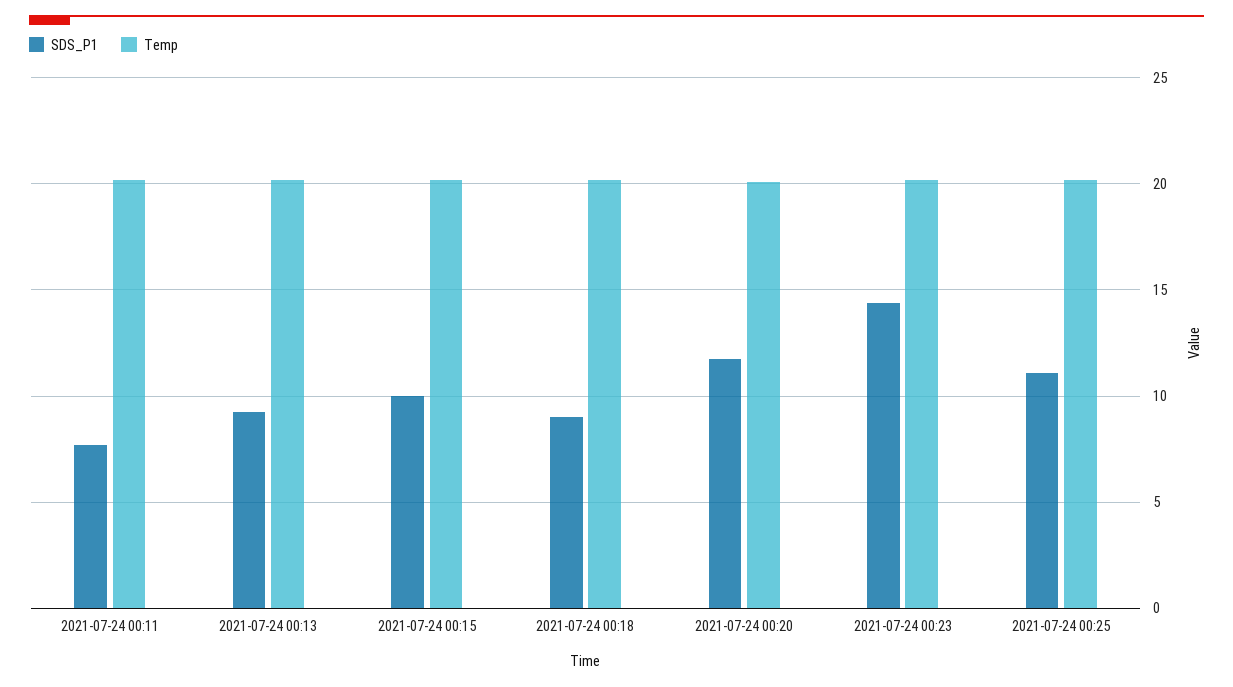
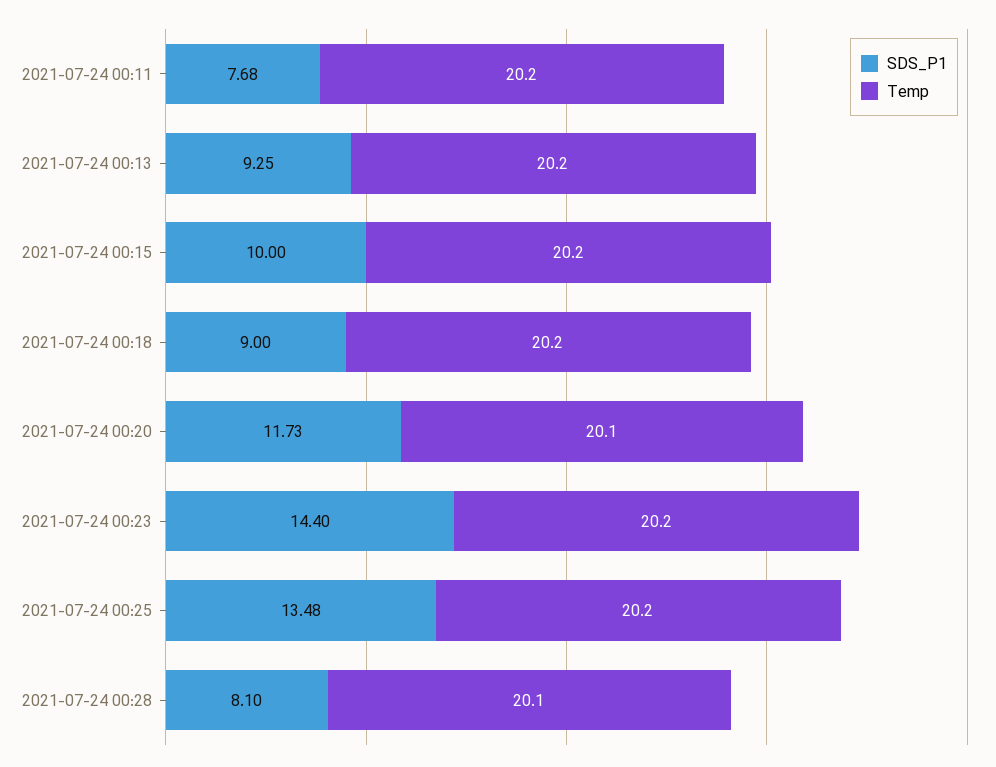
SDS_P1, 2021-07-24 00:25: 11 -> 13.48
SDS_P1, 2021-07-24 00:28: none -> 8.1
Temp, 2021-07-24 00:28: none -> 20.1

